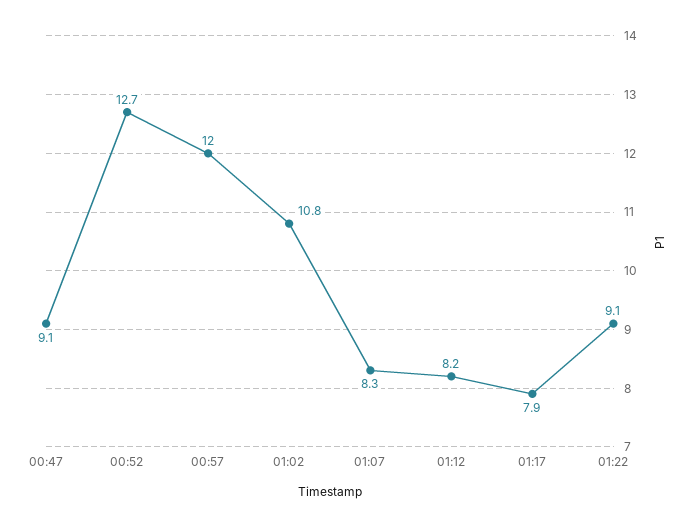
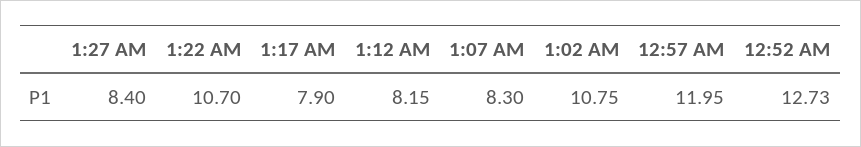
00:47: 9.1 -> none
01:22: 9.1 -> 10.7
1:27 AM: none -> 8.4

